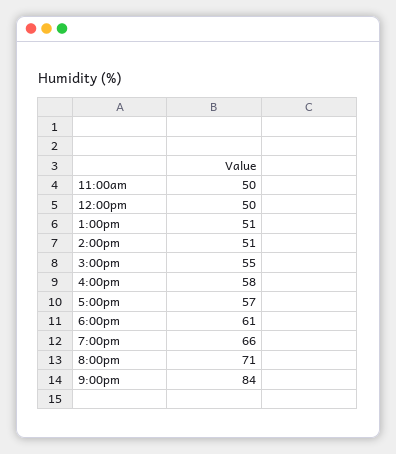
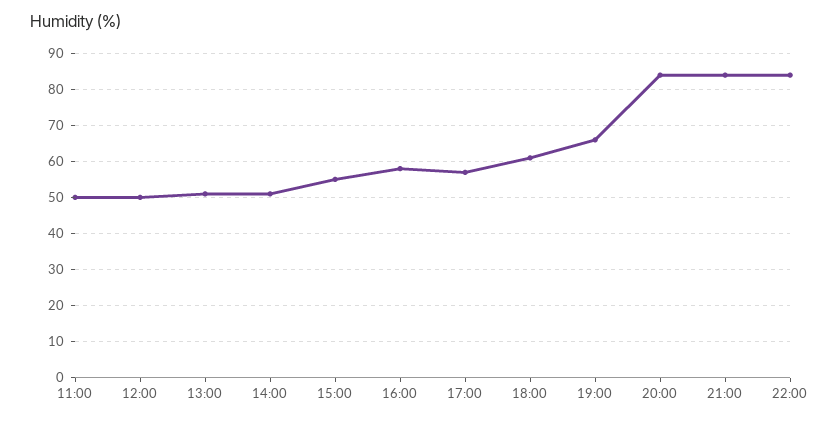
8:00pm: 71 -> 85
22:00: none -> 85

